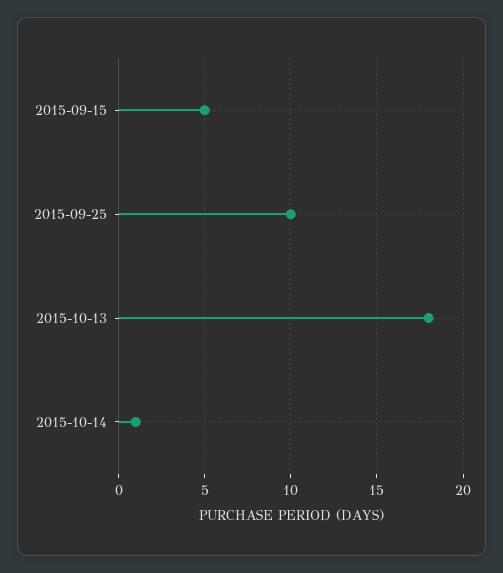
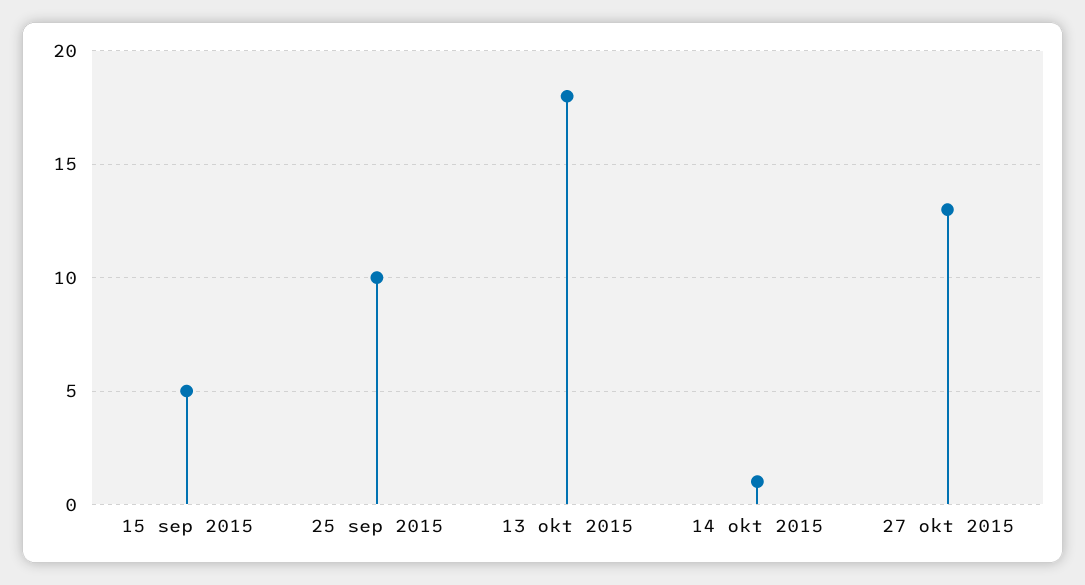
27 okt 2015: none -> 13

